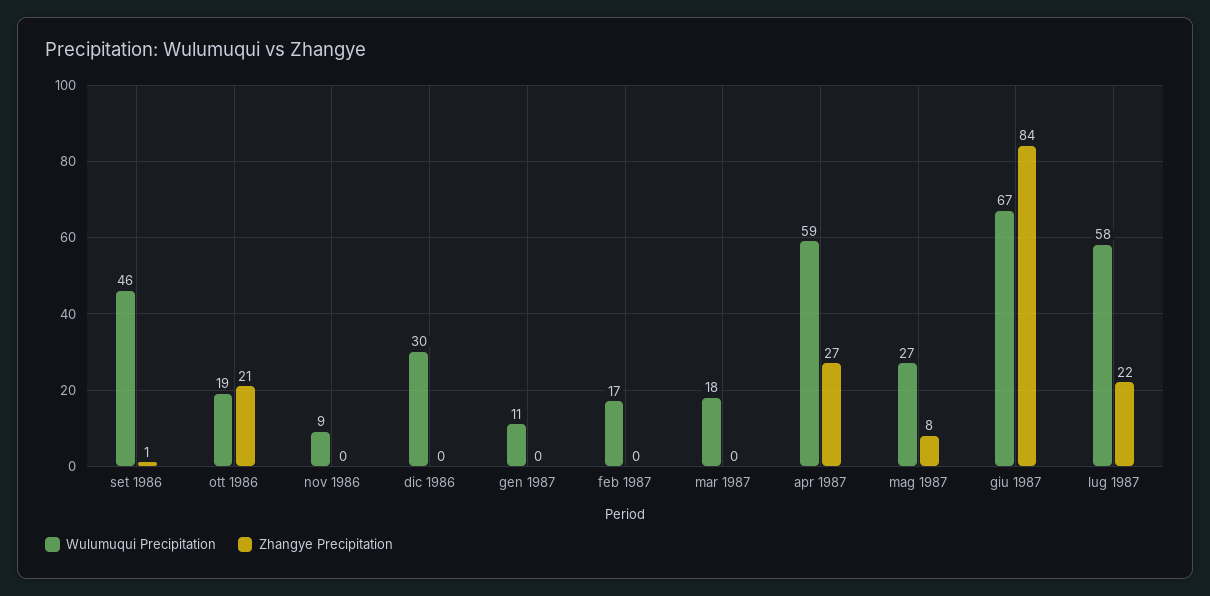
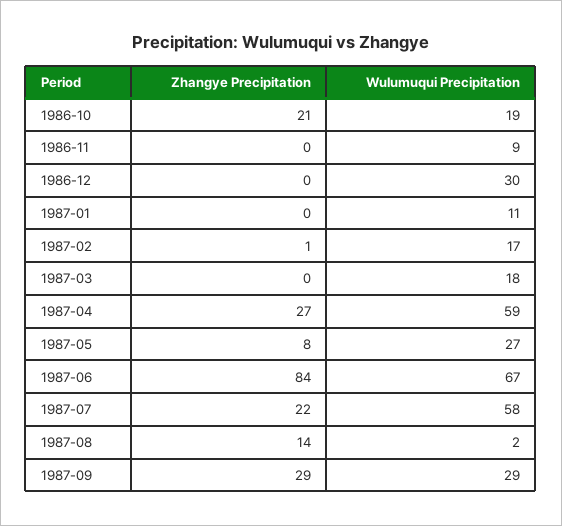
Wulumuqui Precipitation, set 1986: 46 -> none
Zhangye Precipitation, set 1986: 1 -> none
Zhangye Precipitation, feb 1987: 0 -> 1
Zhangye Precipitation, 1987-08: none -> 14
Wulumuqui Precipitation, 1987-08: none -> 2
Zhangye Precipitation, 1987-09: none -> 29
Wulumuqui Precipitation, 1987-09: none -> 29

